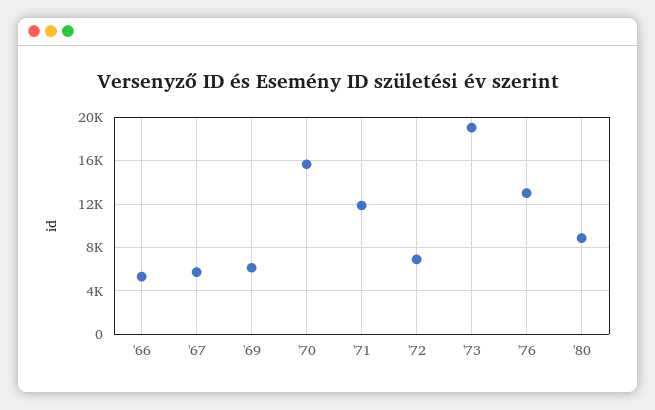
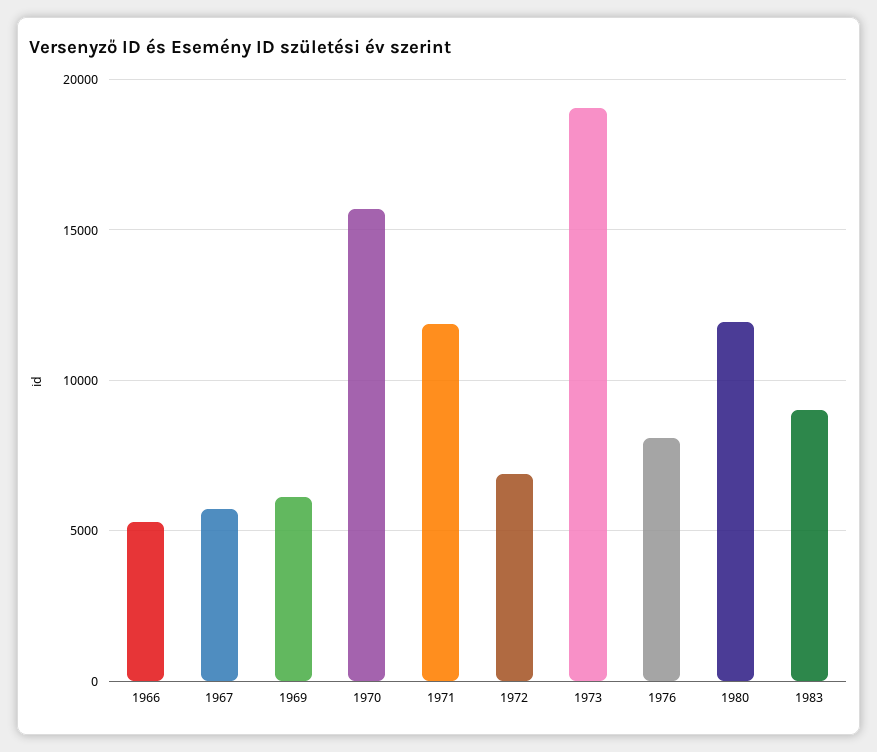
'76: 13000 -> 8000
'80: 9000 -> 12000
1983: none -> 9000

